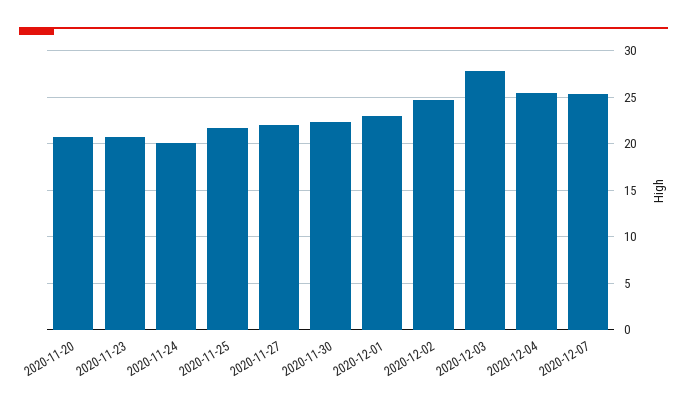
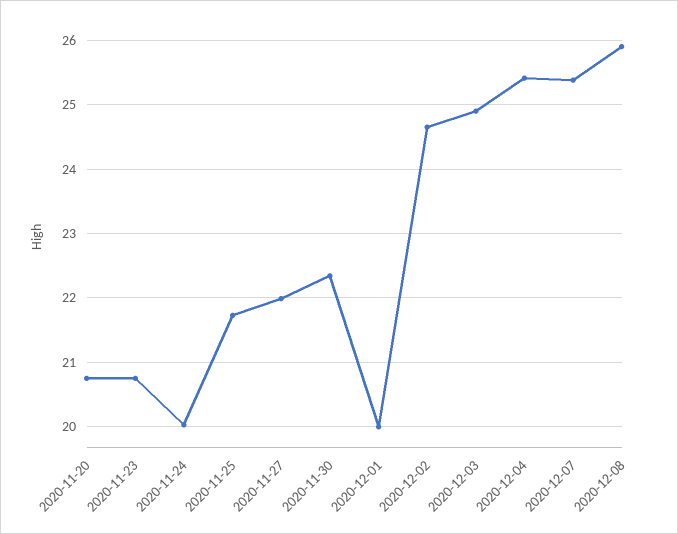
2020-12-01: 23 -> 20
2020-12-03: 28 -> 24.9
2020-12-08: none -> 25.9

